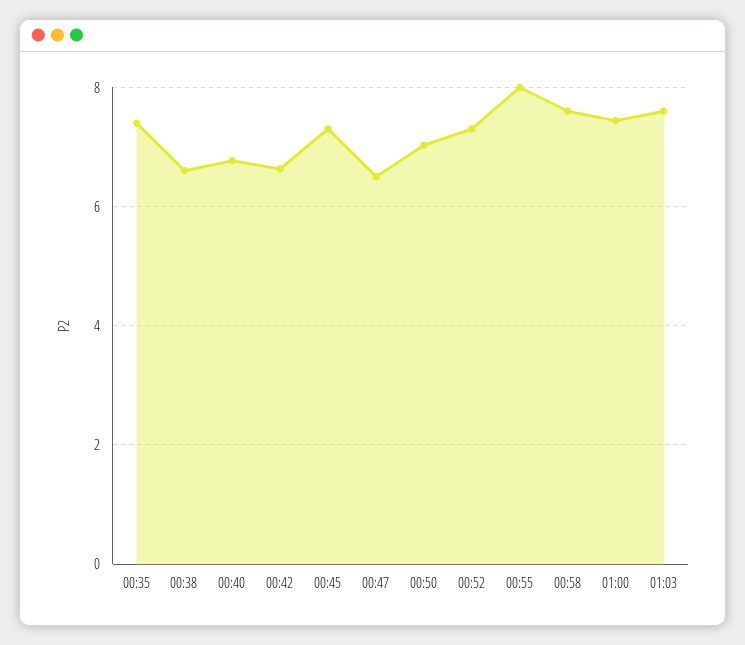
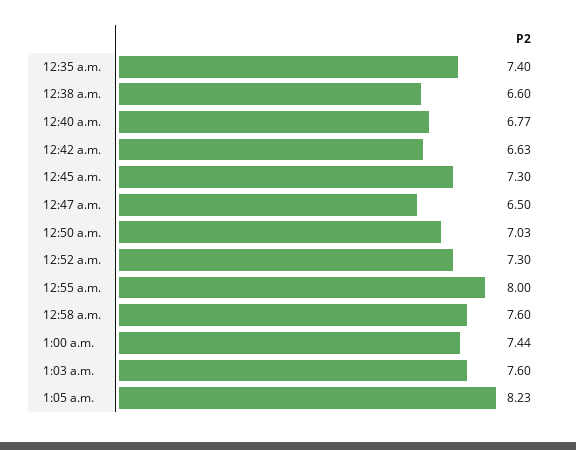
1:05 a.m.: none -> 8.23

